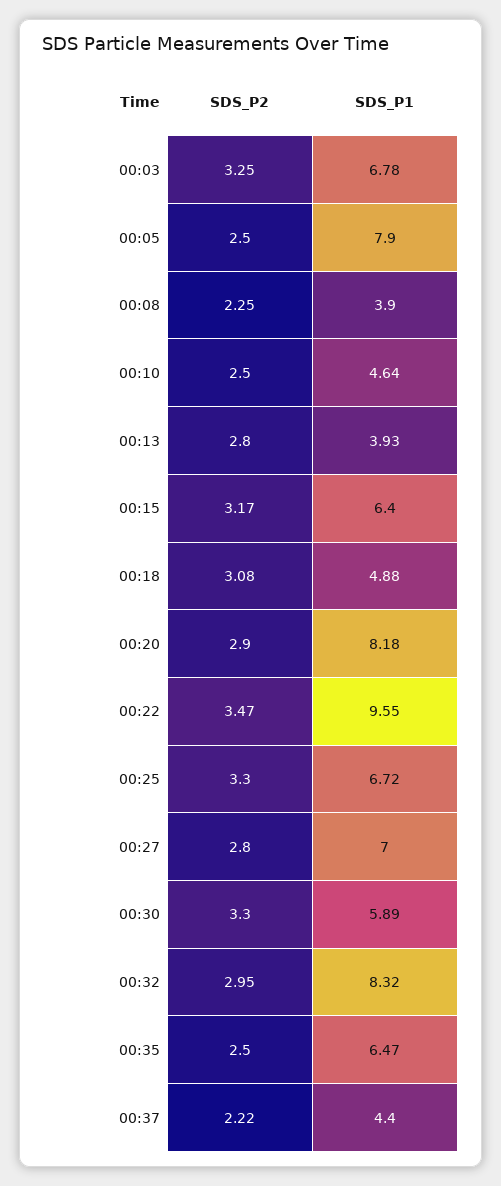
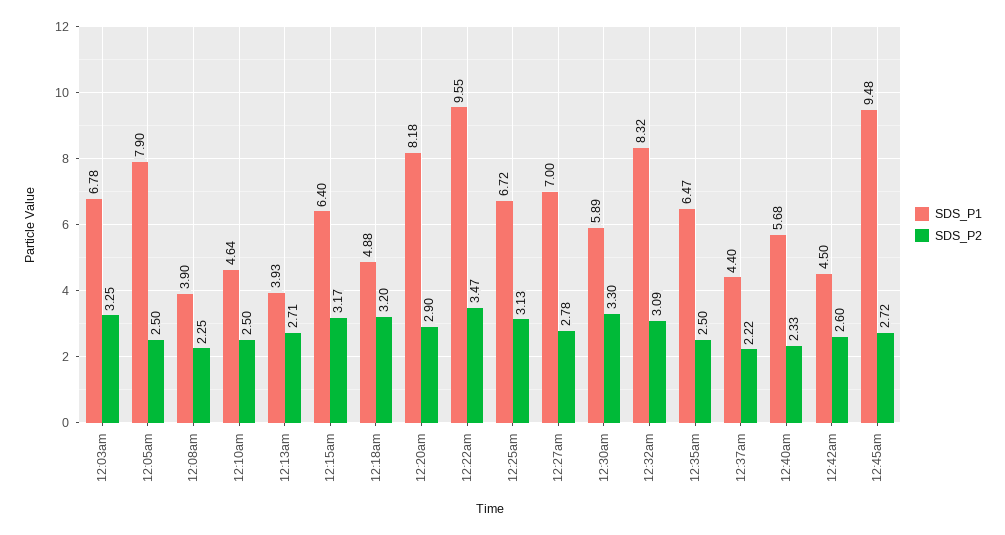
SDS_P2, 00:13: 2.8 -> 2.71
SDS_P2, 00:18: 3.08 -> 3.2
SDS_P2, 00:25: 3.3 -> 3.13
SDS_P2, 00:27: 2.8 -> 2.78
SDS_P2, 00:32: 2.95 -> 3.09
SDS_P1, 12:40am: none -> 5.68
SDS_P2, 12:40am: none -> 2.33
SDS_P1, 12:42am: none -> 4.5
SDS_P2, 12:42am: none -> 2.6
SDS_P1, 12:45am: none -> 9.48
SDS_P2, 12:45am: none -> 2.72

